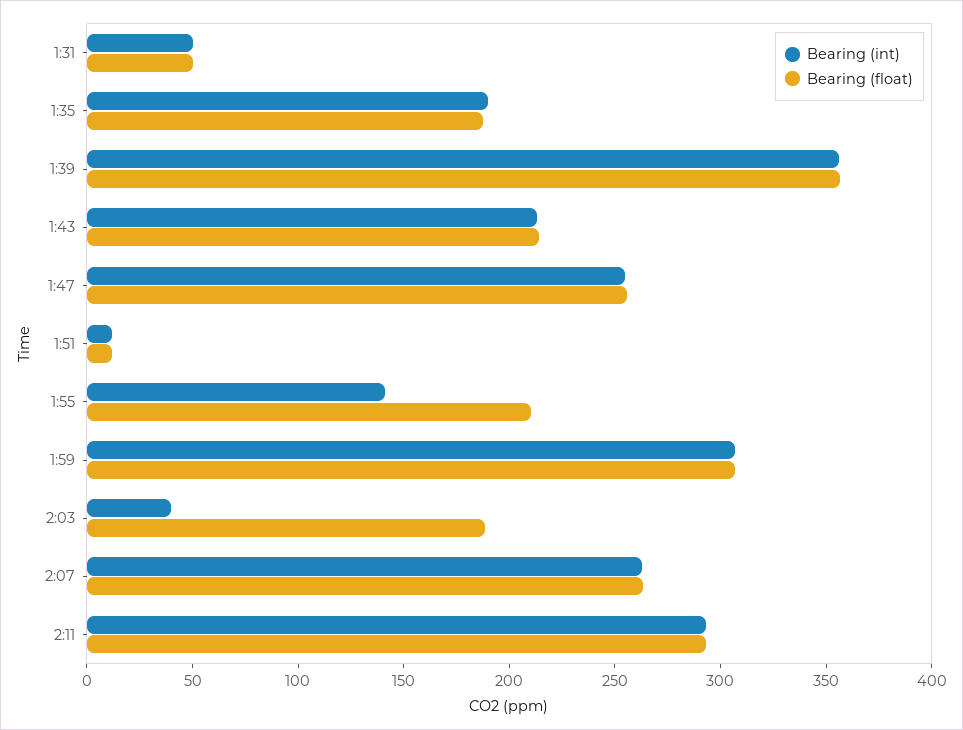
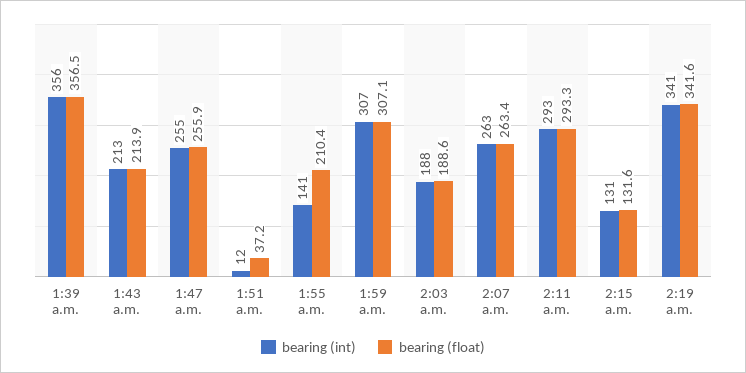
Bearing (int), 1:31: 50 -> none
Bearing (float), 1:31: 50 -> none
Bearing (int), 1:35: 190 -> none
Bearing (float), 1:35: 190 -> none
Bearing (float), 1:51: 10 -> 37.2
Bearing (int), 2:03: 40 -> 188
Bearing (int), 2:15 a.m.: none -> 131
Bearing (float), 2:15 a.m.: none -> 131.6
Bearing (int), 2:19 a.m.: none -> 341
Bearing (float), 2:19 a.m.: none -> 341.6

